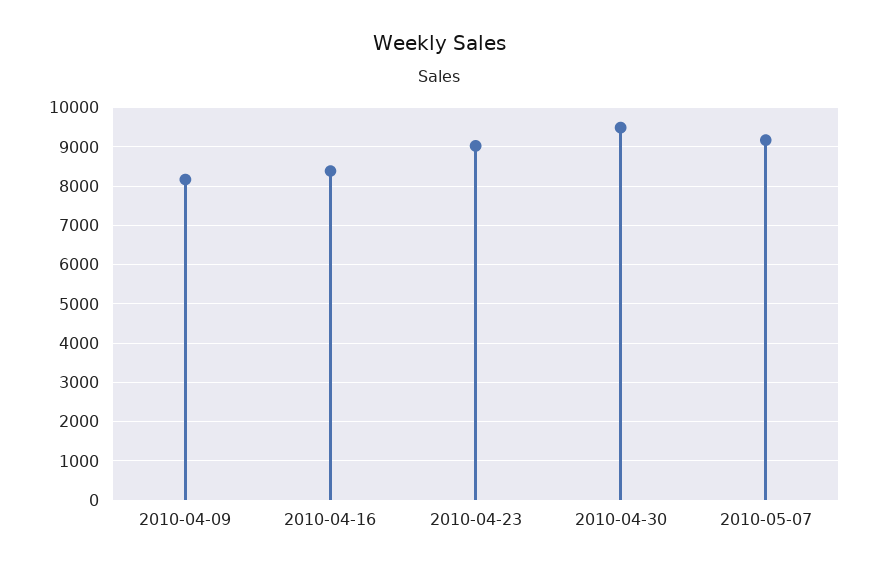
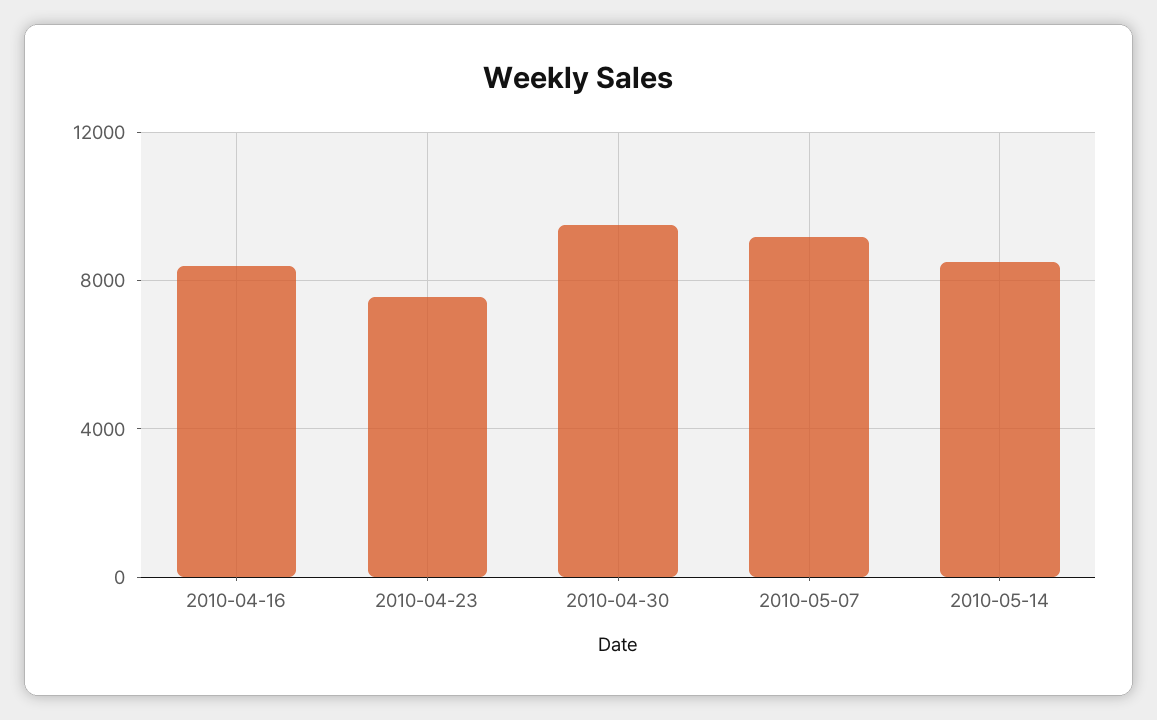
2010-04-09: 8200 -> none
2010-04-23: 9000 -> 7500
2010-05-14: none -> 8500

